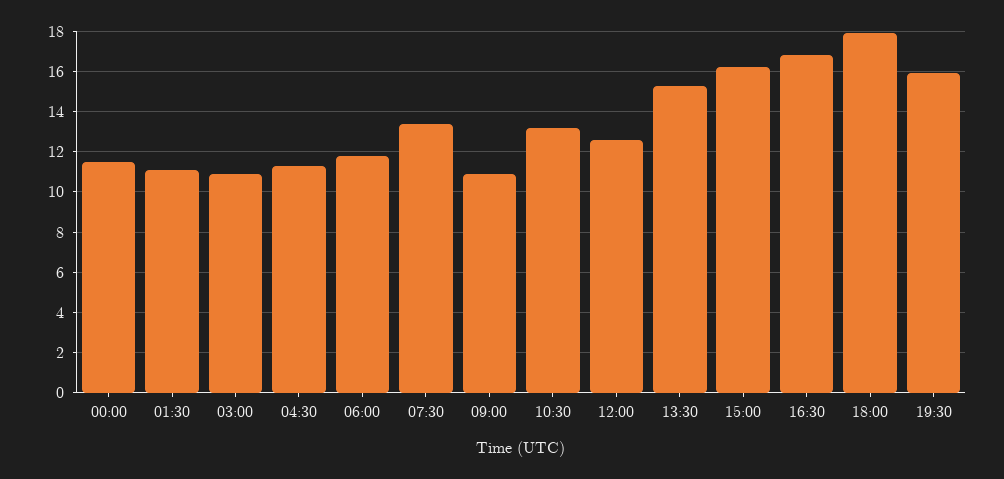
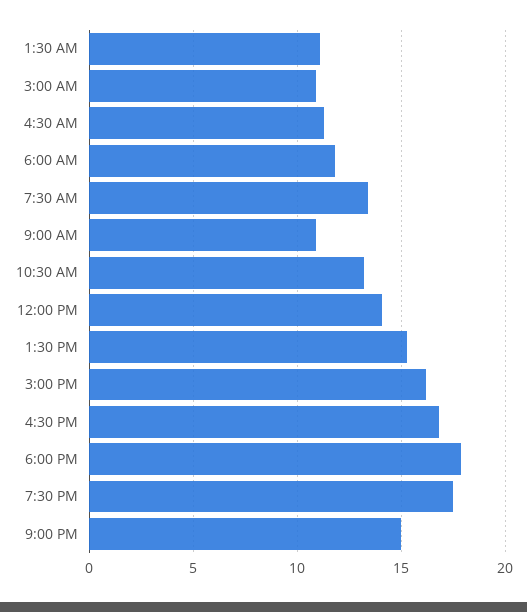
00:00: 11.5 -> none
12:00: 12.5 -> 14
19:30: 16 -> 17.5
9:00 PM: none -> 15

